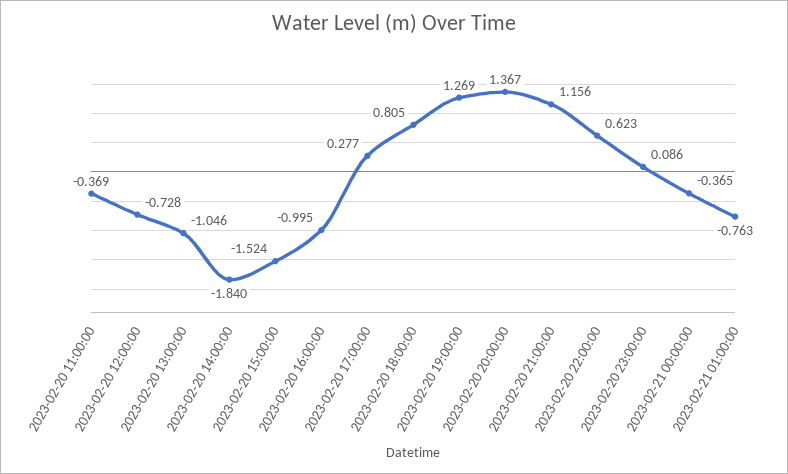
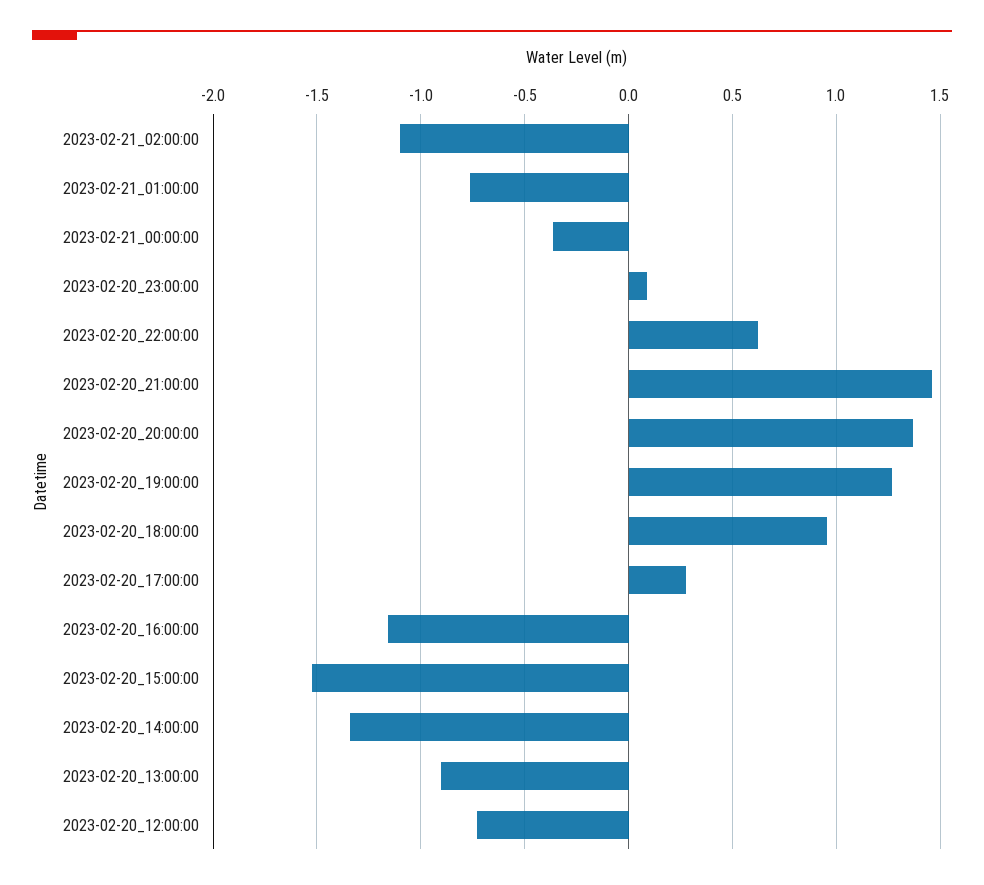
2023-02-20 11:00:00: -0.369 -> none
2023-02-20 13:00:00: -1.046 -> -0.9
2023-02-20 14:00:00: -1.84 -> -1.35
2023-02-20 16:00:00: -0.995 -> -1.15
2023-02-20 18:00:00: 0.805 -> 0.95
2023-02-20 21:00:00: 1.156 -> 1.45
2023-02-21_02:00:00: none -> -1.1

